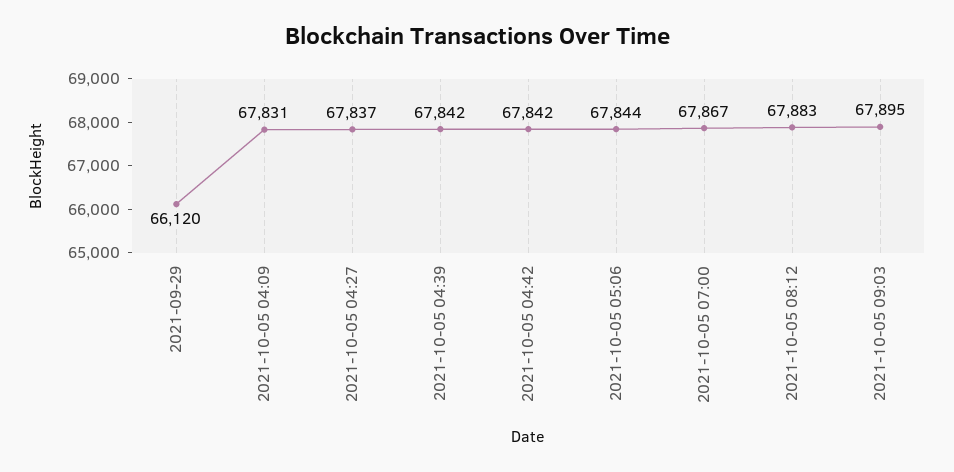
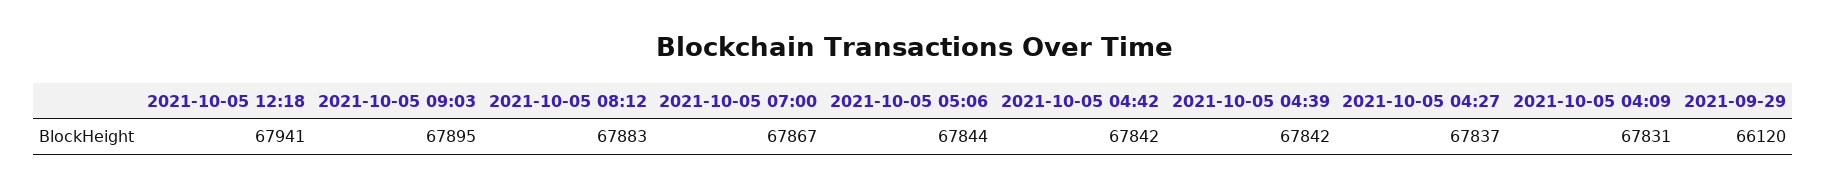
2021-10-05 12:18: none -> 67941

